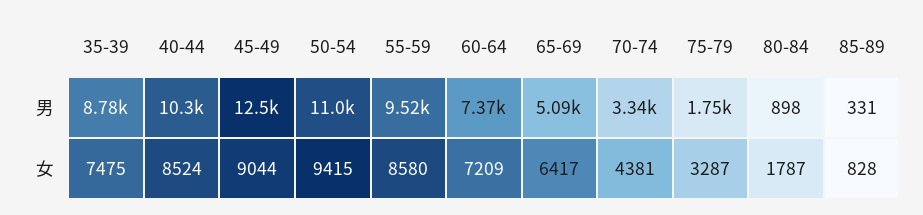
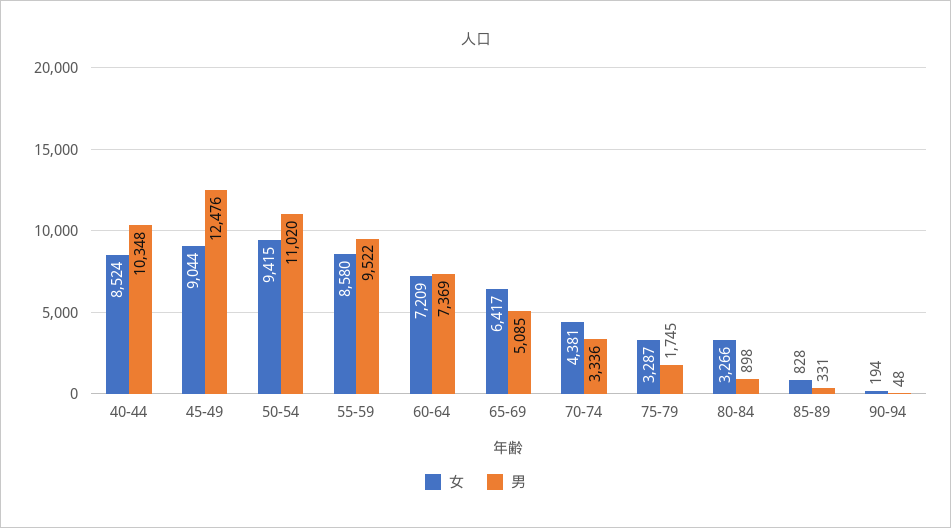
男, 35-39: 8780 -> none
女, 35-39: 7475 -> none
女, 80-84: 1787 -> 3266
女, 90-94: none -> 194
男, 90-94: none -> 48

